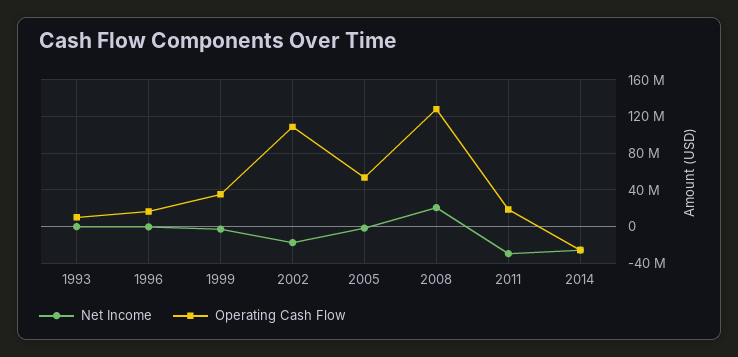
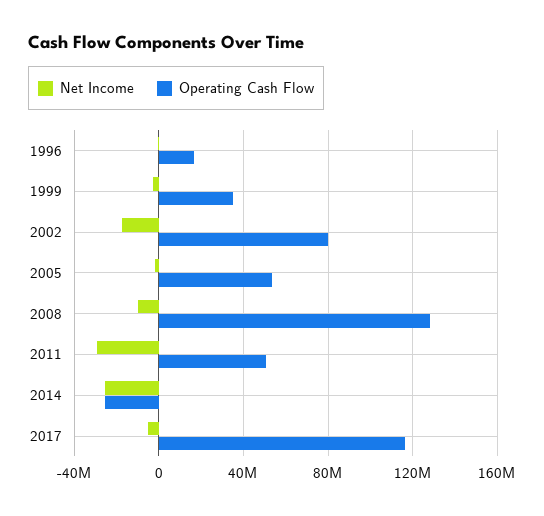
Net Income, 1993: 0 -> none
Operating Cash Flow, 1993: 10000000 -> none
Operating Cash Flow, 2002: 110000000 -> 80000000
Net Income, 2008: 20000000 -> -10000000
Operating Cash Flow, 2011: 20000000 -> 50000000
Net Income, 2017: none -> -5000000
Operating Cash Flow, 2017: none -> 115000000

